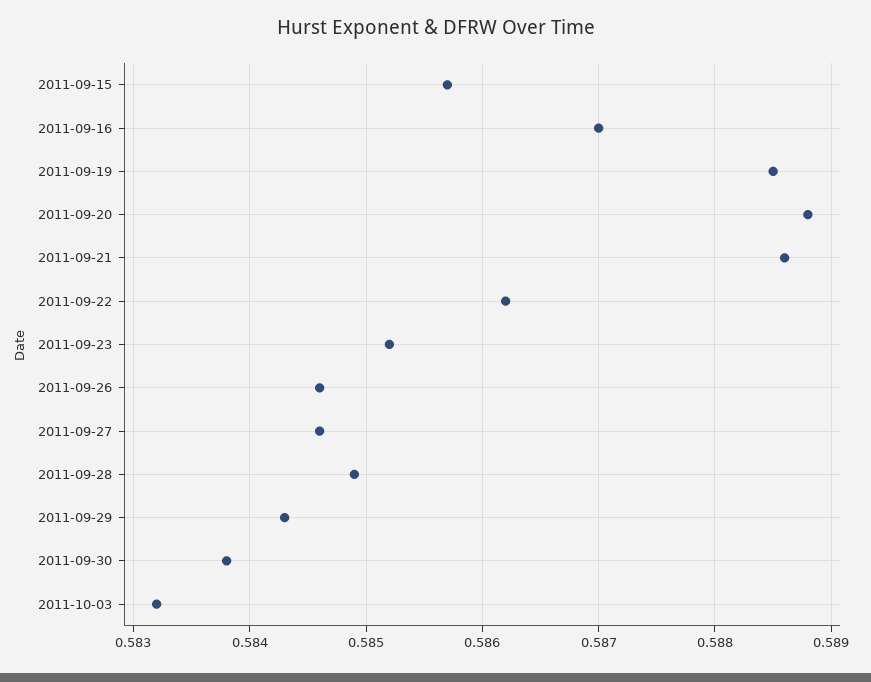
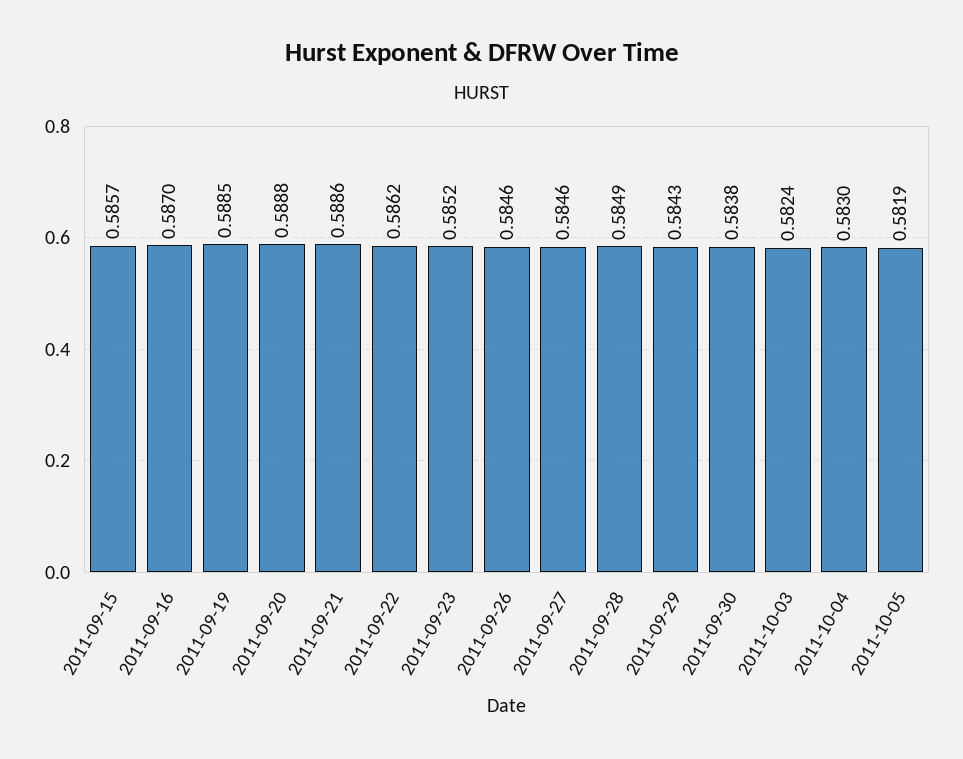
2011-10-03: 0.5832 -> 0.5824
2011-10-04: none -> 0.583
2011-10-05: none -> 0.5819

